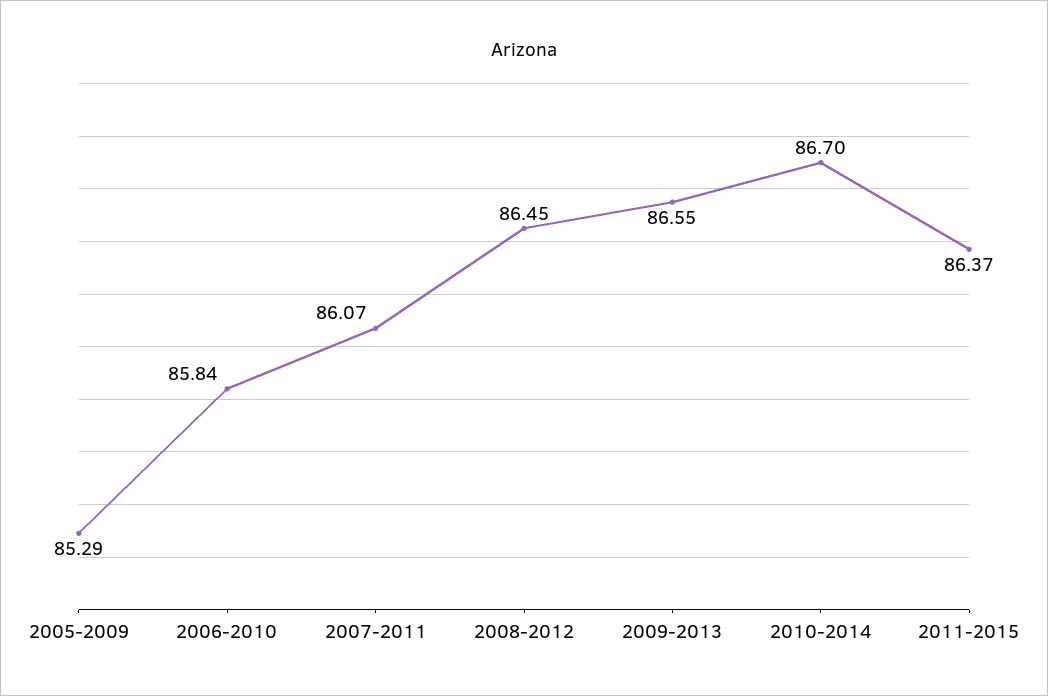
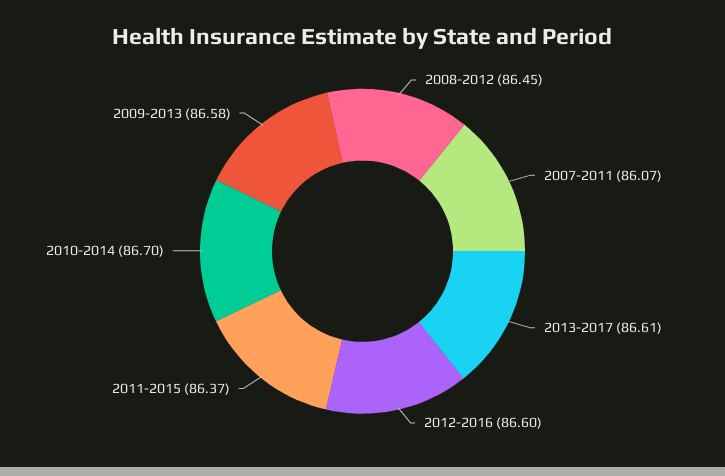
2005-2009: 85.29 -> none
2006-2010: 85.84 -> none
2009-2013: 86.55 -> 86.58
2013-2017: none -> 86.61
2012-2016: none -> 86.6

